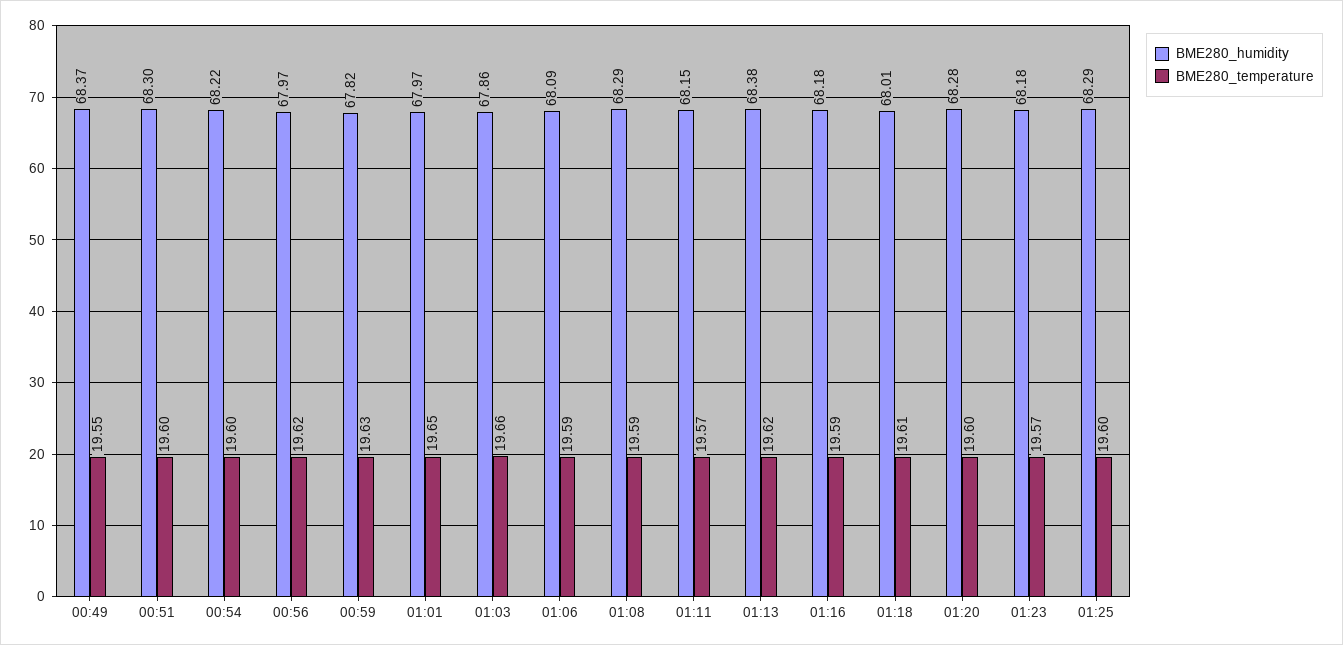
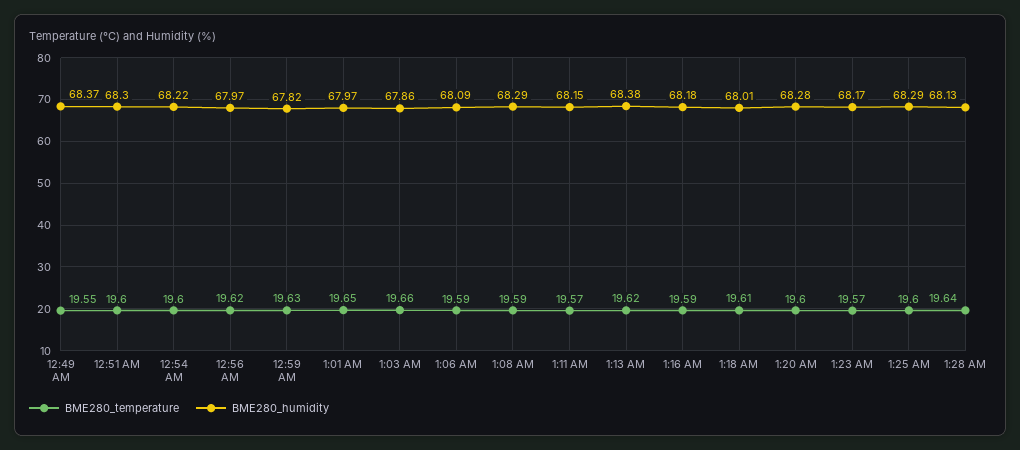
BME280_humidity, 01:23: 68.18 -> 68.17
BME280_temperature, 1:28 AM: none -> 19.64
BME280_humidity, 1:28 AM: none -> 68.13

